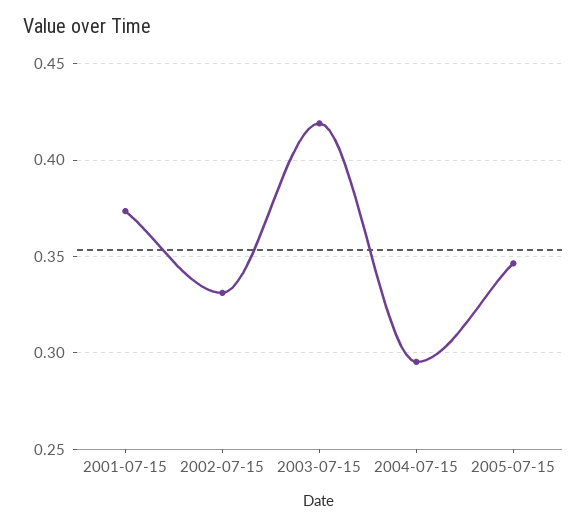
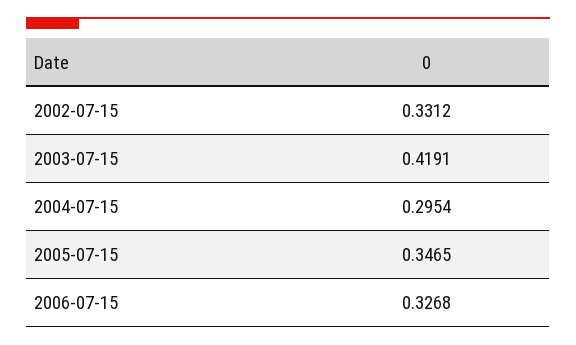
2001-07-15: 0.375 -> none
2006-07-15: none -> 0.3268

